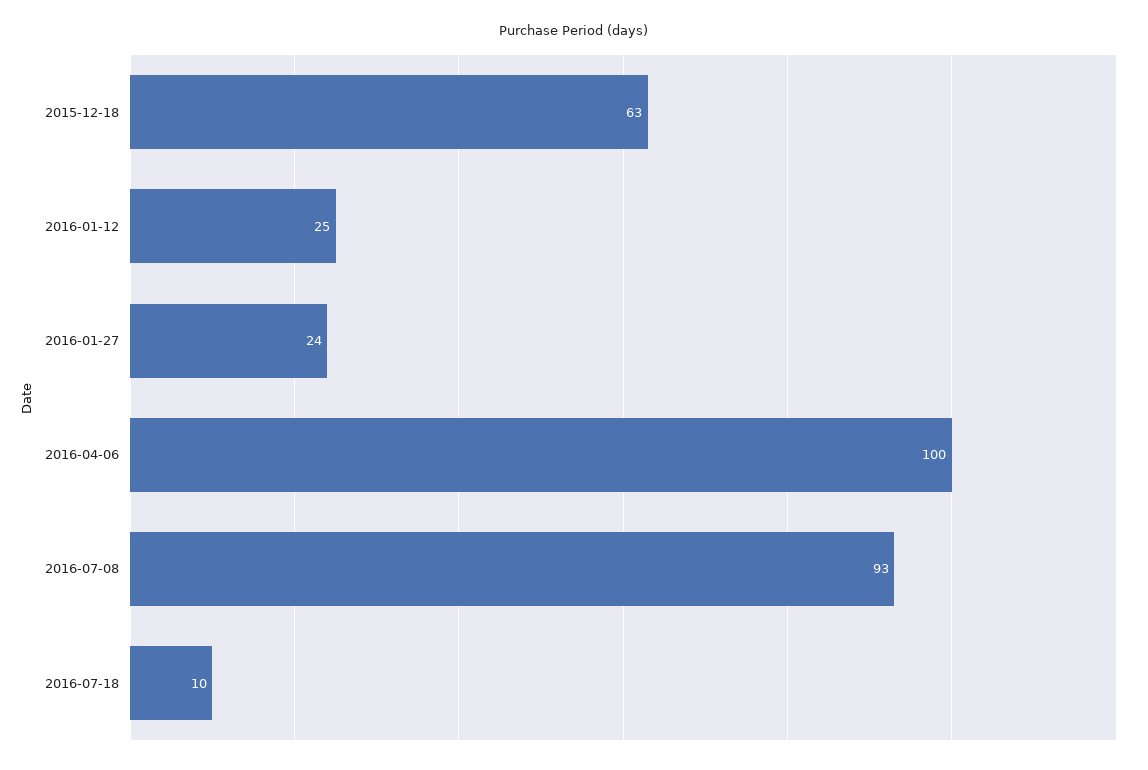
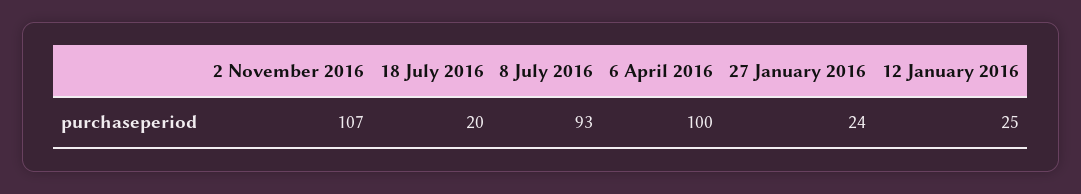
2015-12-18: 63 -> none
2016-07-18: 10 -> 20
2 November 2016: none -> 107

